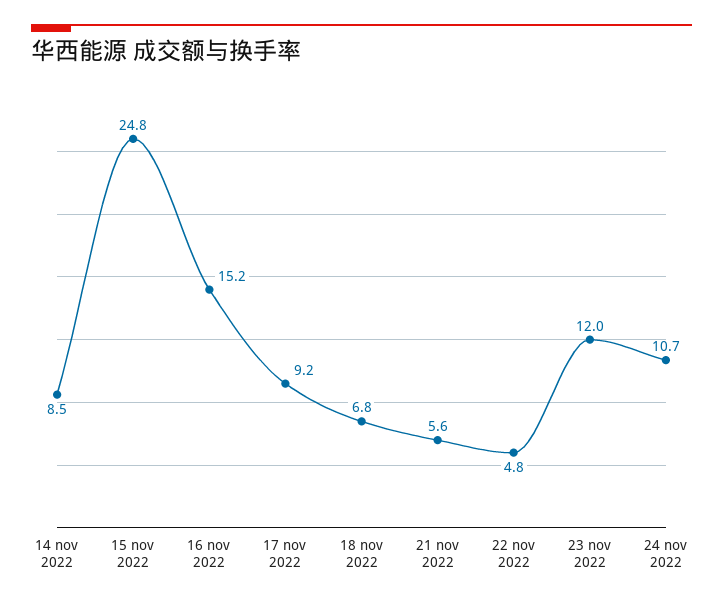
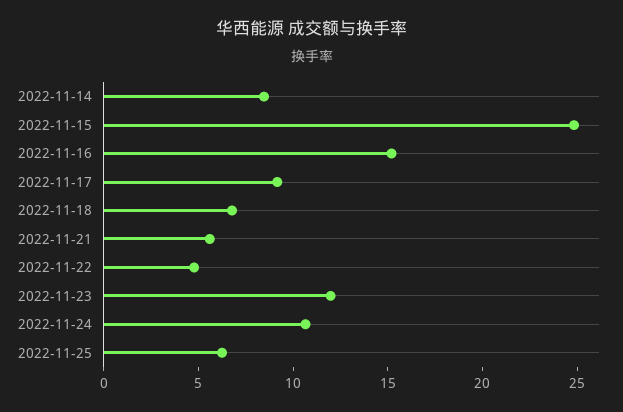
2022-11-25: none -> 6

